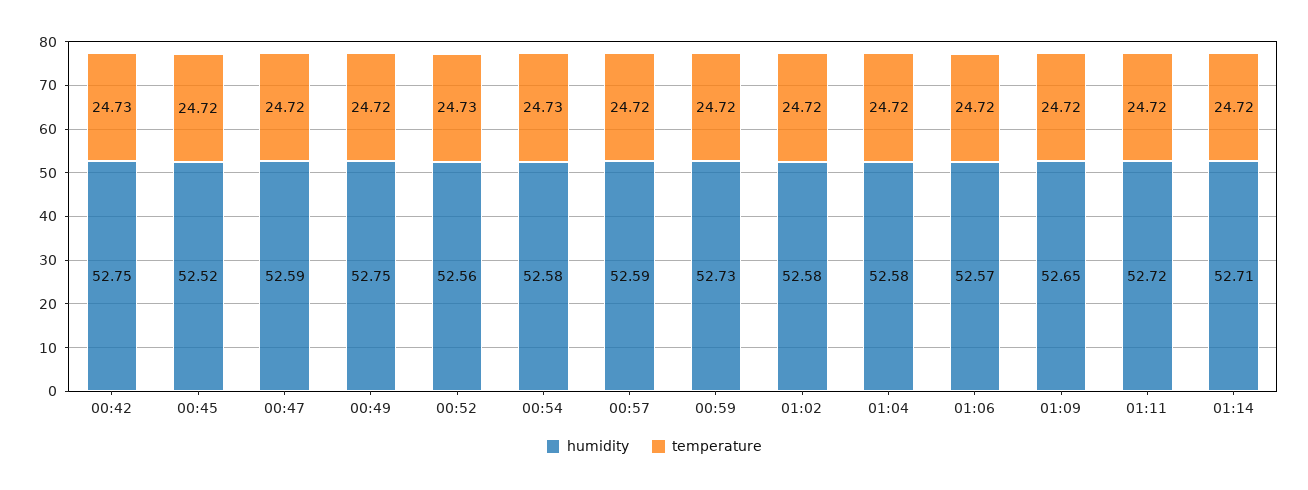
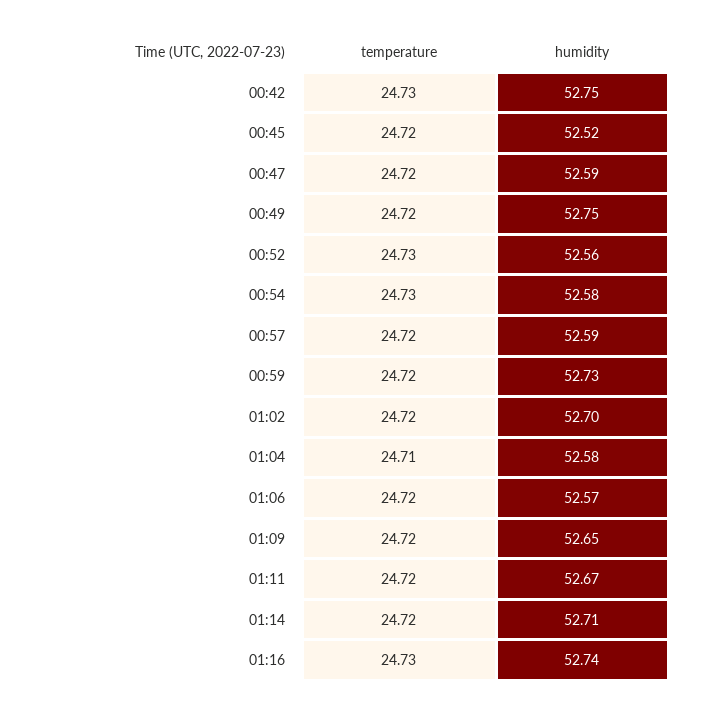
humidity, 01:02: 52.58 -> 52.7
temperature, 01:04: 24.72 -> 24.71
humidity, 01:11: 52.72 -> 52.67
temperature, 01:16: none -> 24.73
humidity, 01:16: none -> 52.74

